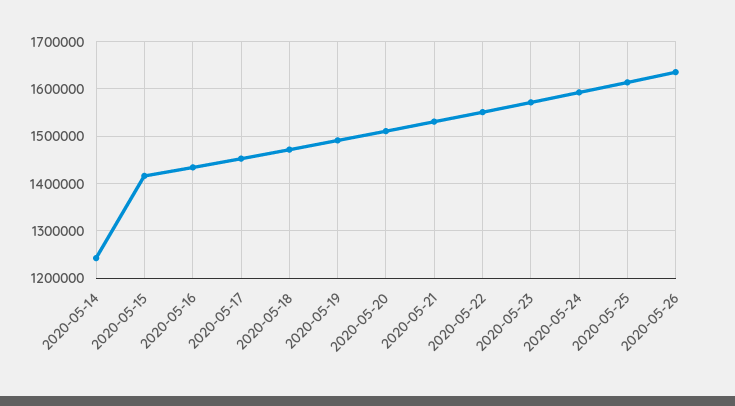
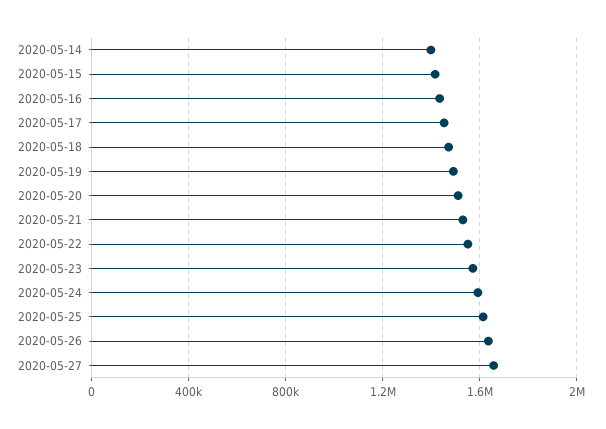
2020-05-14: 1240000 -> 1400000
2020-05-27: none -> 1650000

